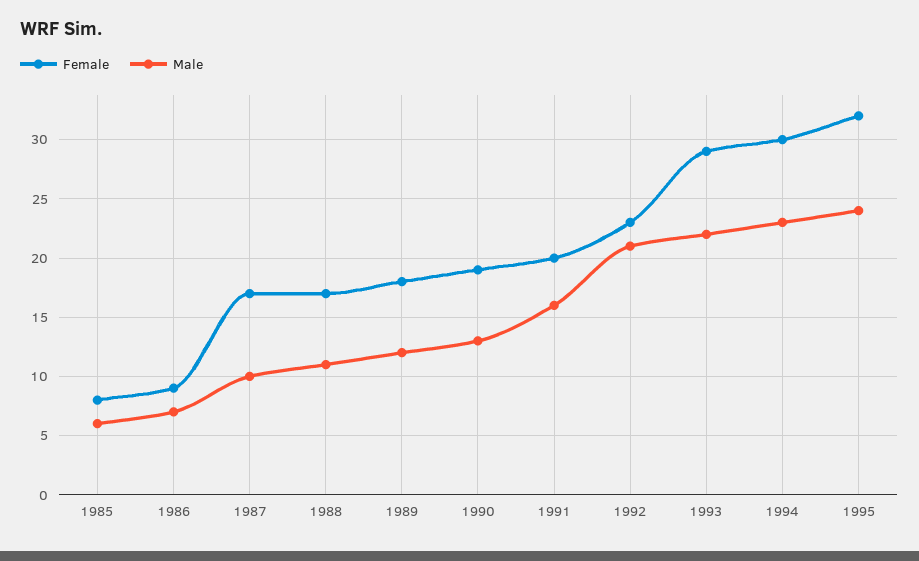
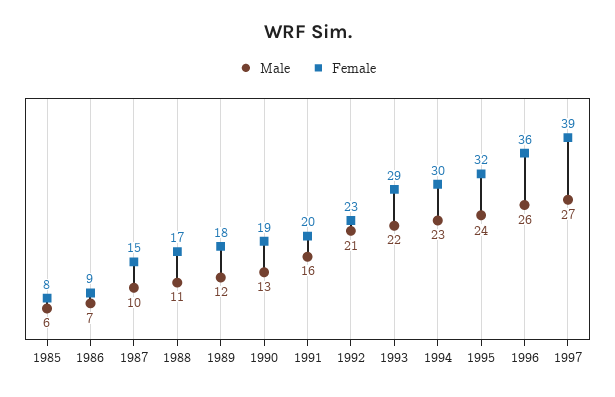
Female, 1987: 17 -> 15
Male, 1996: none -> 26
Female, 1996: none -> 36
Male, 1997: none -> 27
Female, 1997: none -> 39

